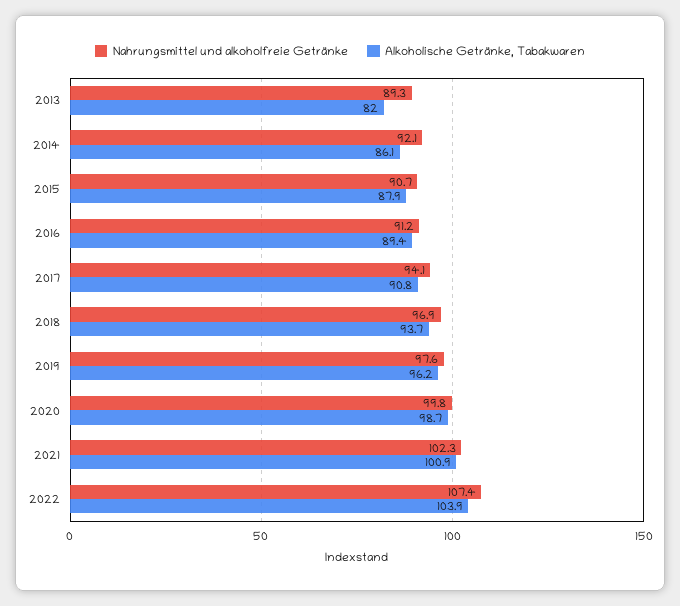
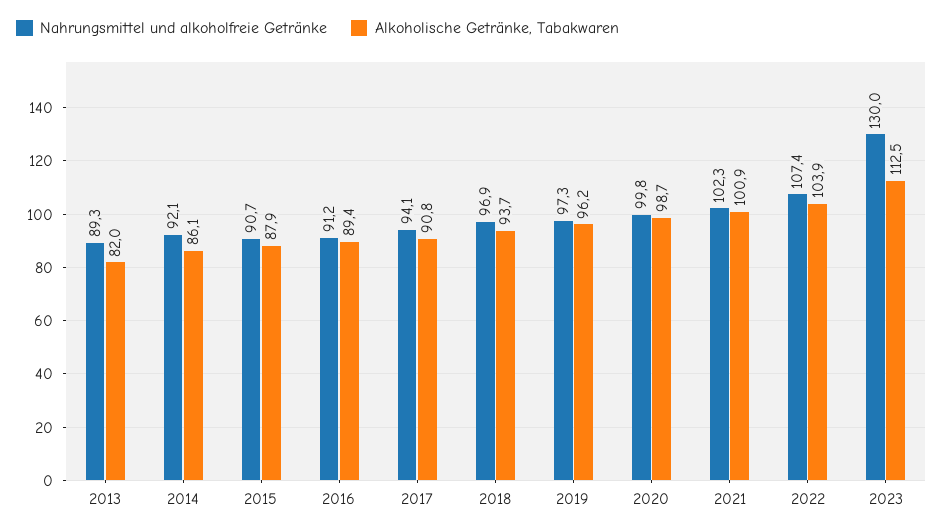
Nahrungsmittel und alkoholfreie Getränke, 2019: 97.6 -> 97.3
Nahrungsmittel und alkoholfreie Getränke, 2023: none -> 130
Alkoholische Getränke, Tabakwaren, 2023: none -> 112.5

